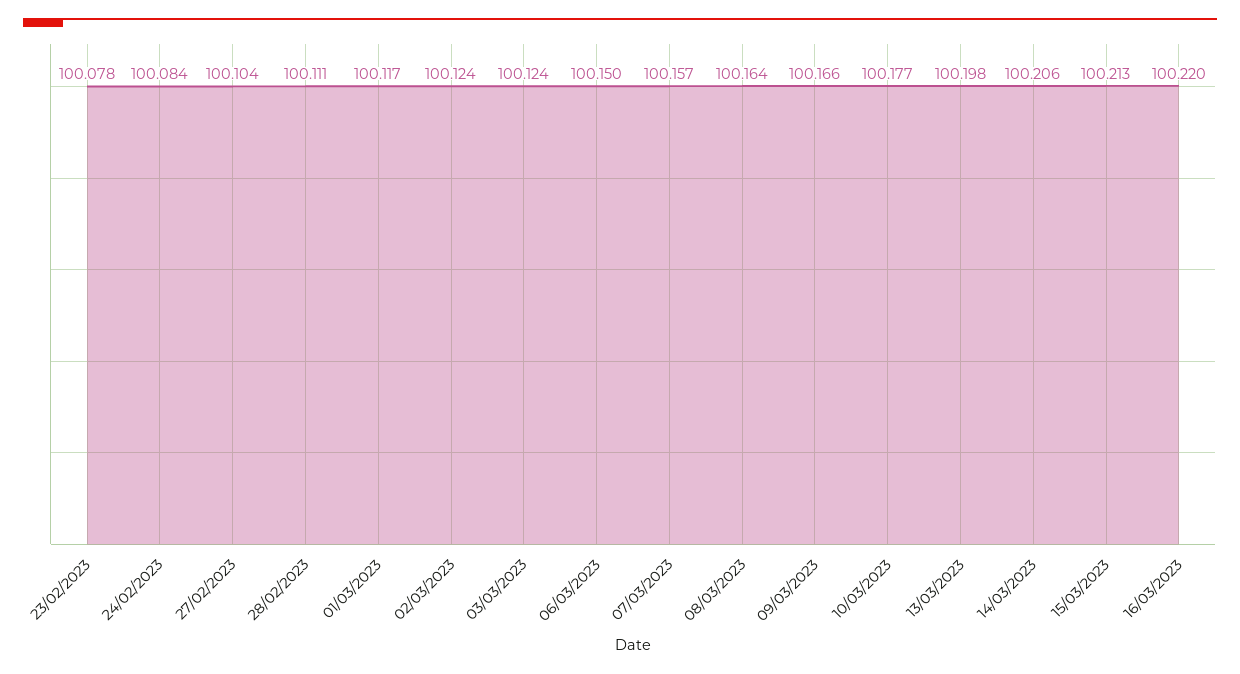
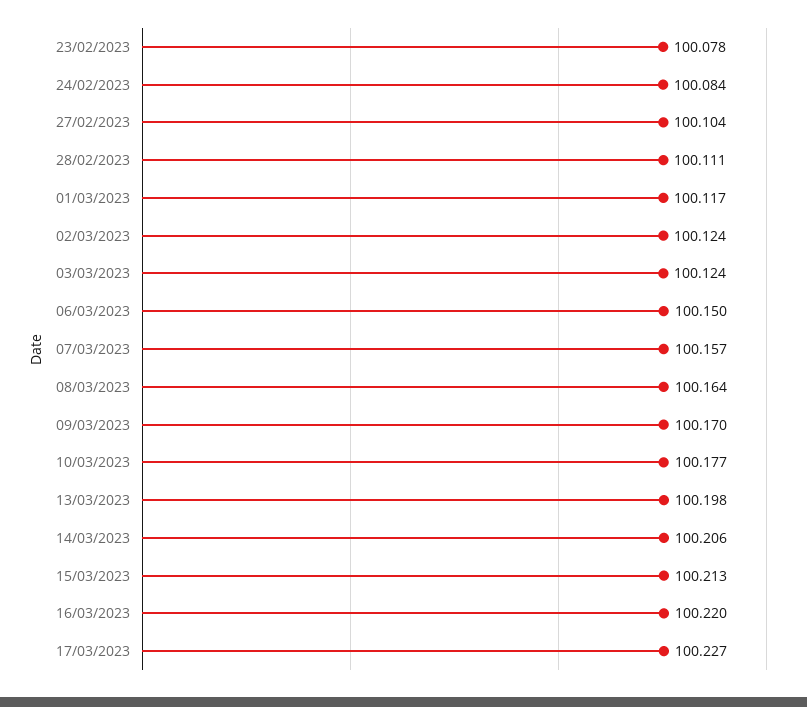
09/03/2023: 100.166 -> 100.17
17/03/2023: none -> 100.227

